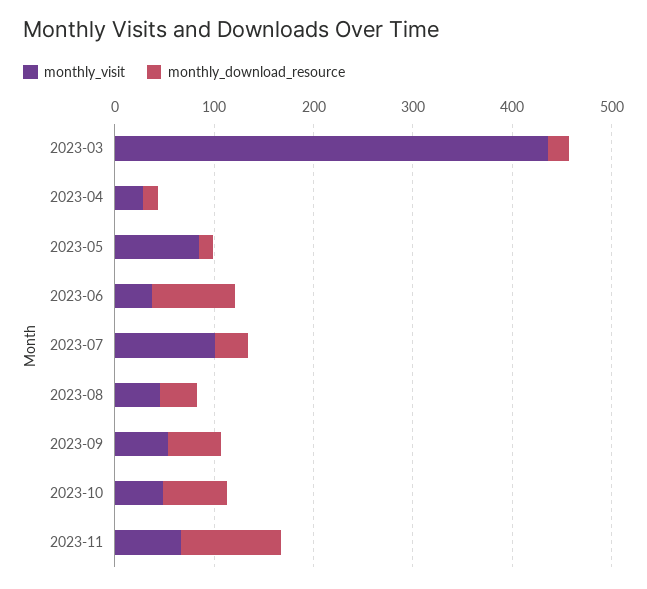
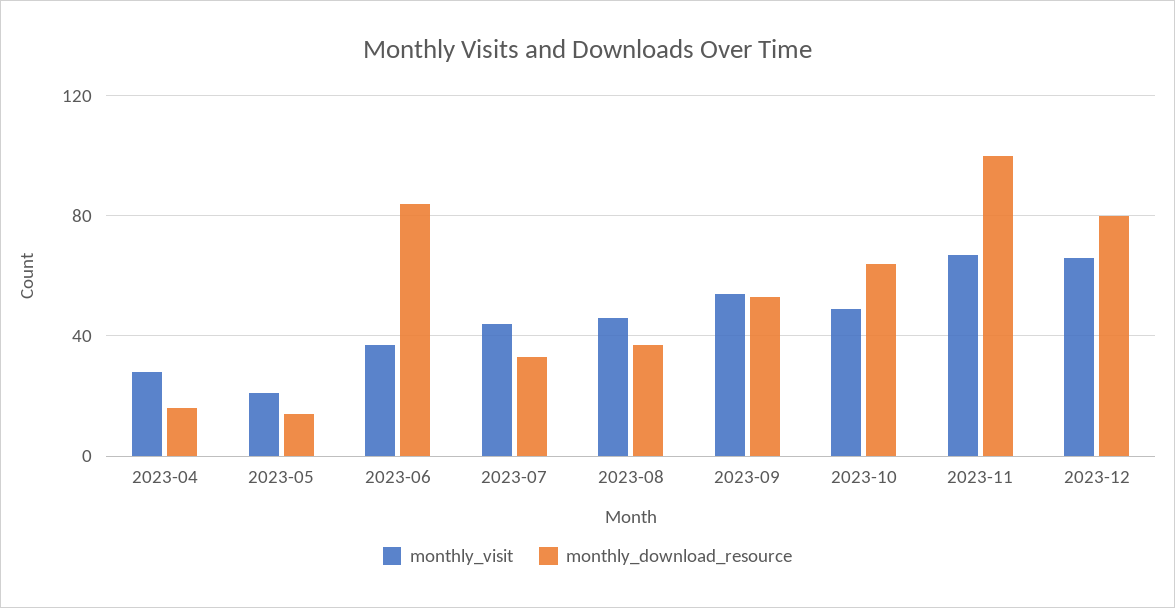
monthly_visit, 2023-03: 440 -> none
monthly_download_resource, 2023-03: 20 -> none
monthly_visit, 2023-05: 80 -> 20
monthly_visit, 2023-07: 100 -> 45
monthly_visit, 2023-12: none -> 65
monthly_download_resource, 2023-12: none -> 80

